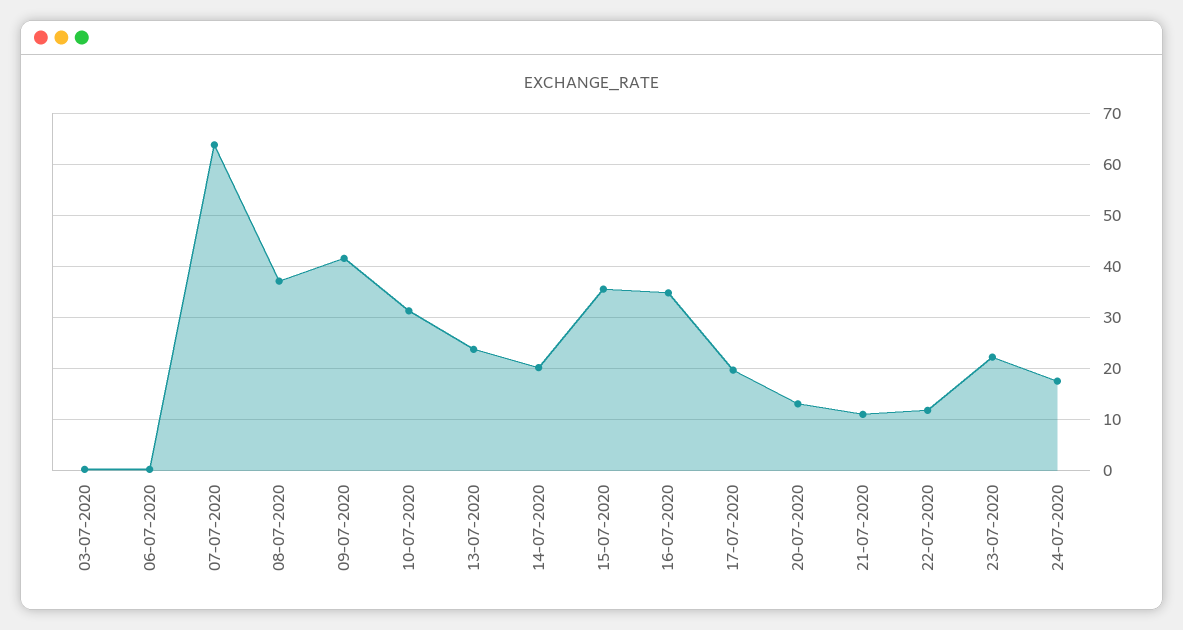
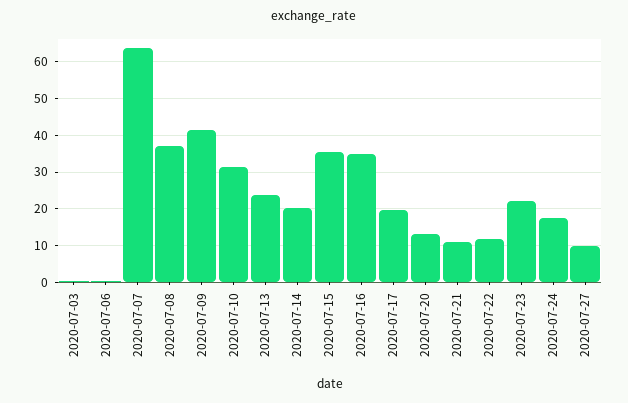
2020-07-27: none -> 10

